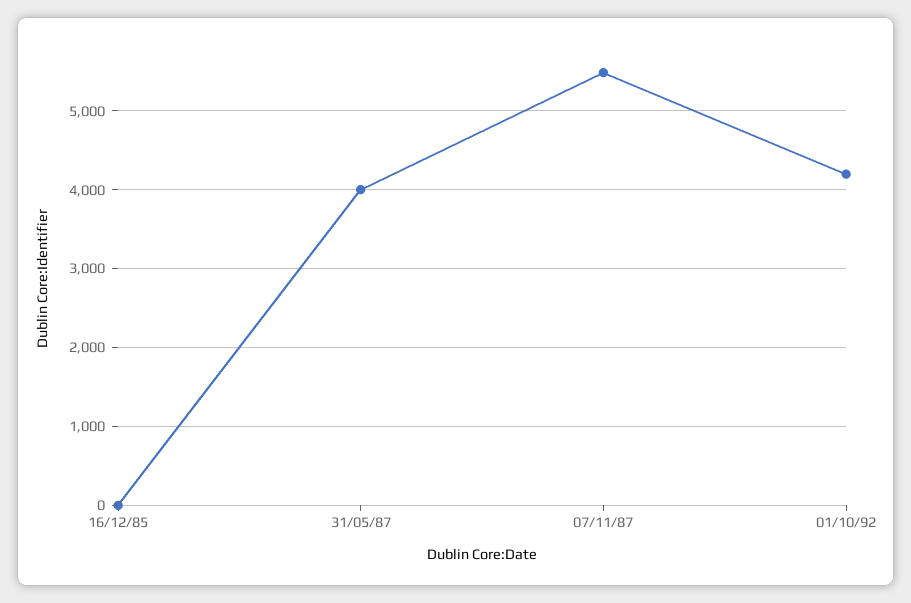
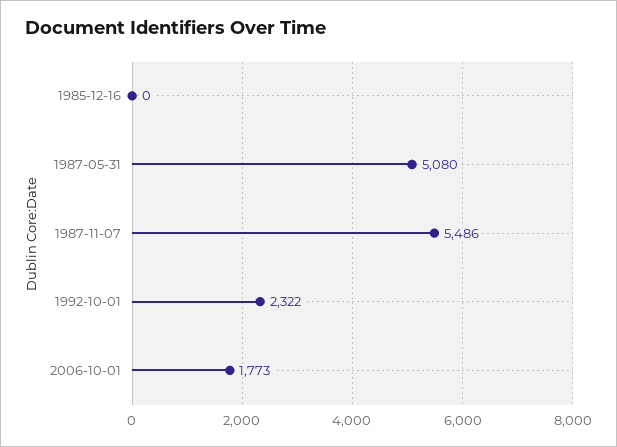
31/05/87: 4000 -> 5080
01/10/92: 4200 -> 2322
2006-10-01: none -> 1773

